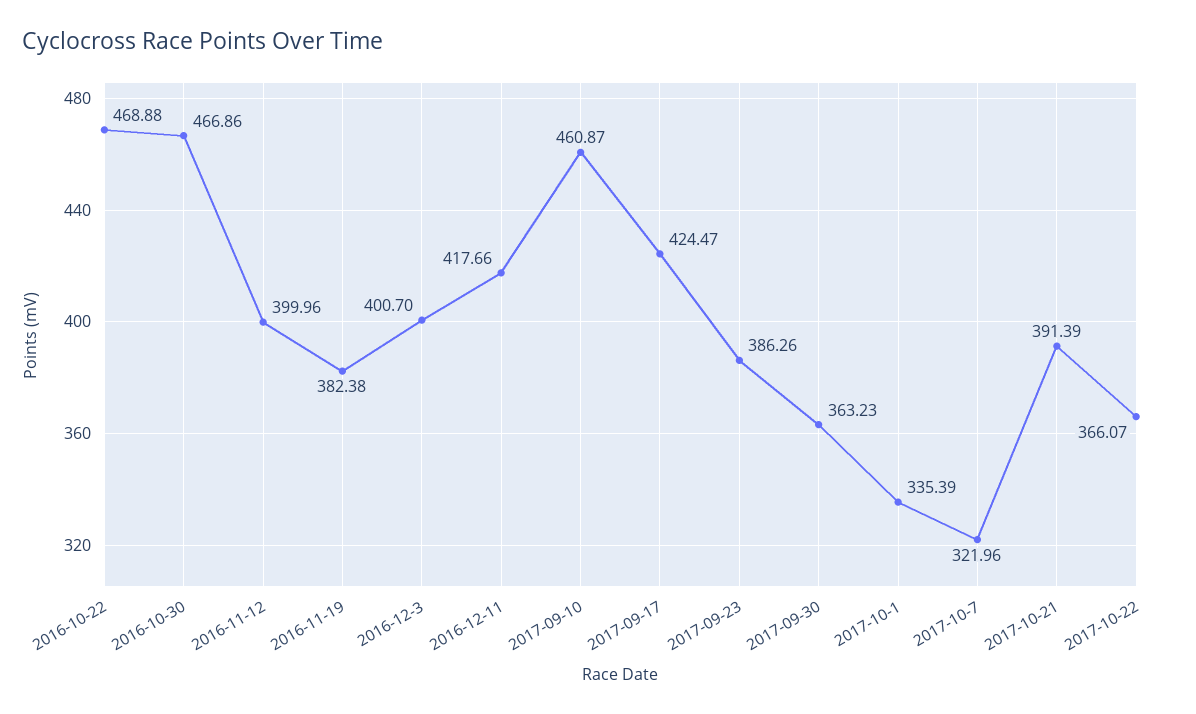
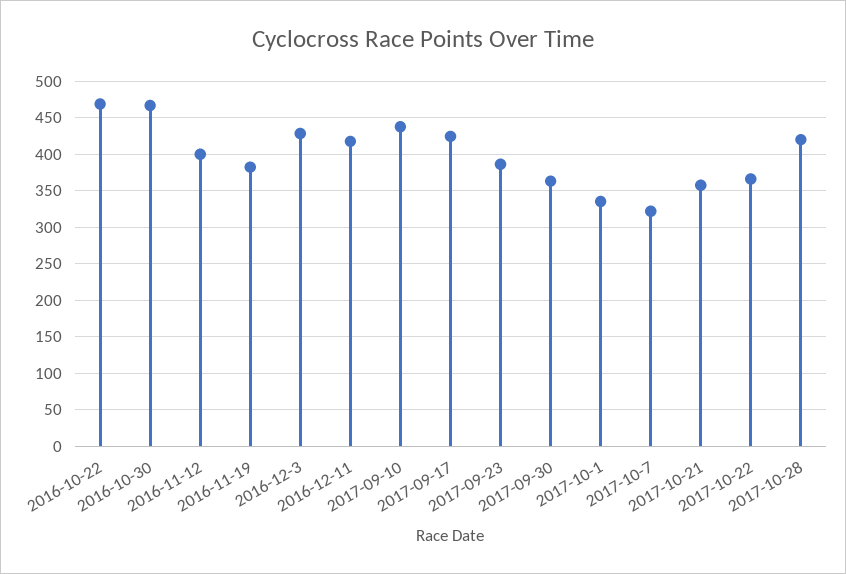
2016-12-3: 400.7 -> 430
2017-09-10: 460.87 -> 440
2017-10-21: 391.39 -> 360
2017-10-28: none -> 420

